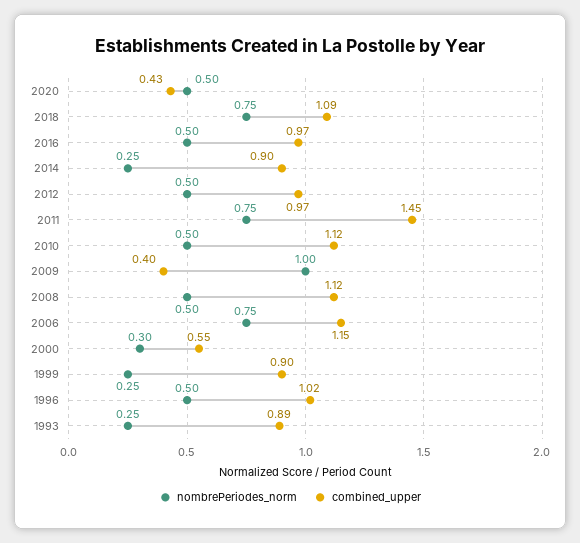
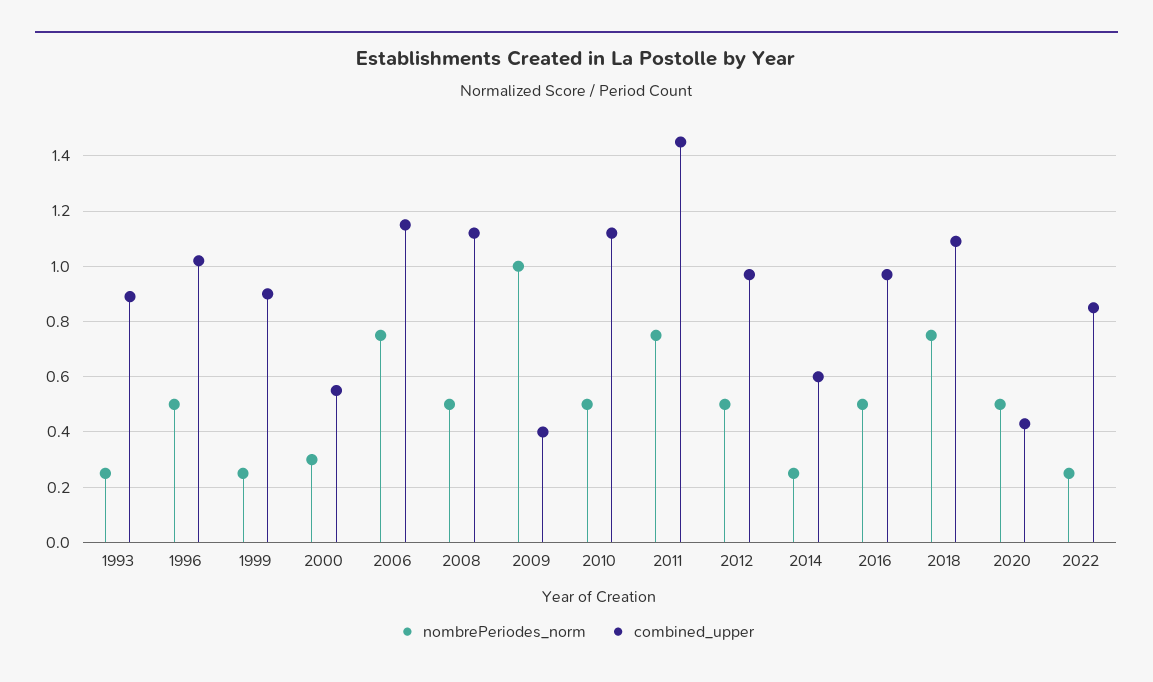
combined_upper, 2014: 0.9 -> 0.6
nombrePeriodes_norm, 2022: none -> 0.25
combined_upper, 2022: none -> 0.85

